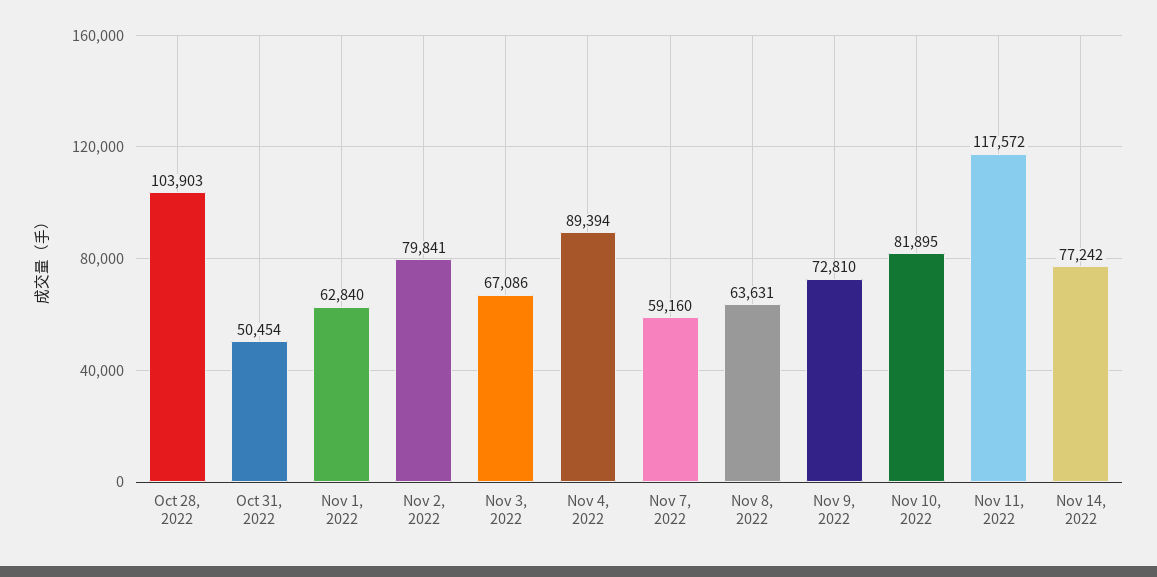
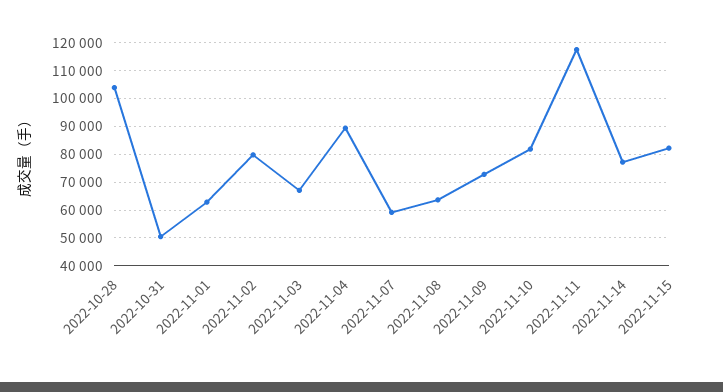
2022-11-15: none -> 82500

